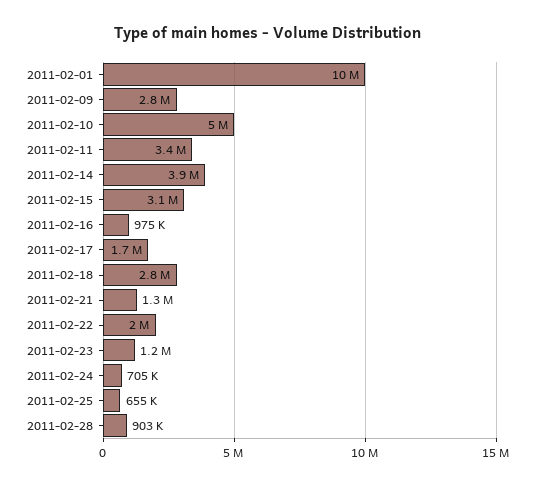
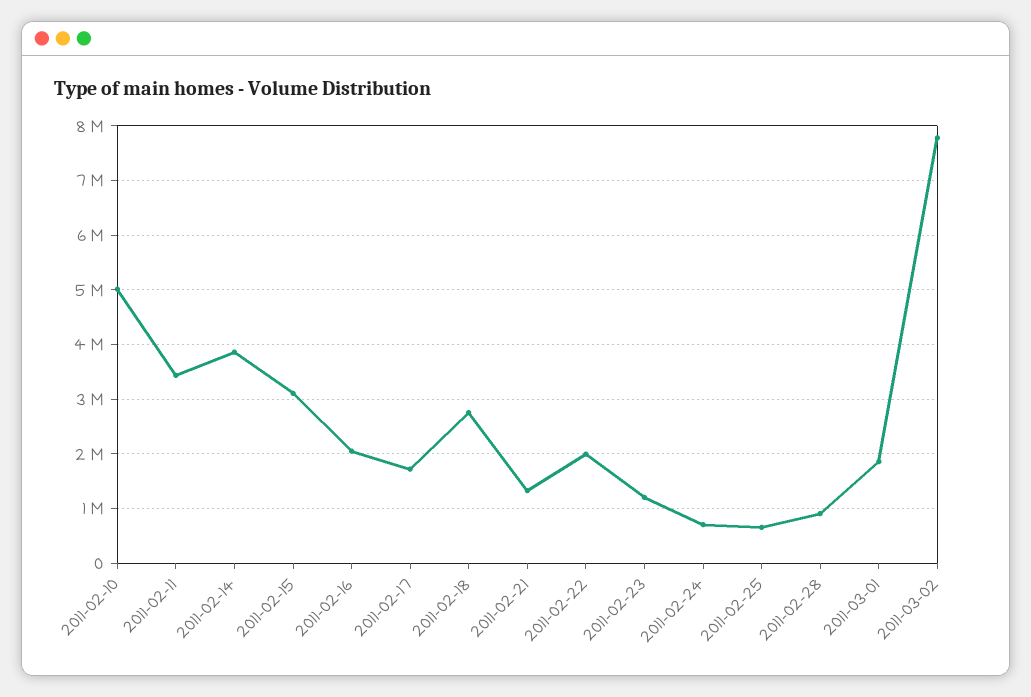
2011-02-01: 10000000 -> none
2011-02-09: 2800000 -> none
2011-02-16: 975000 -> 2000000
2011-03-01: none -> 1800000
2011-03-02: none -> 7800000

